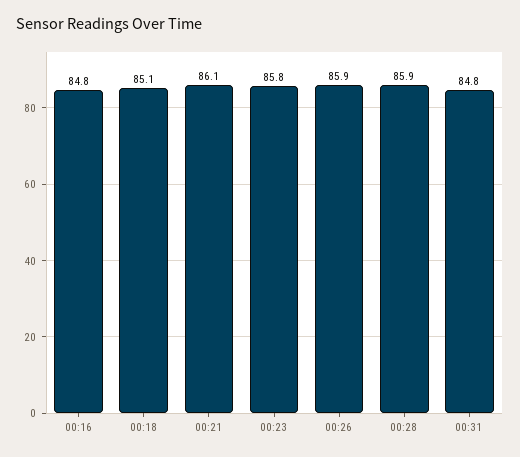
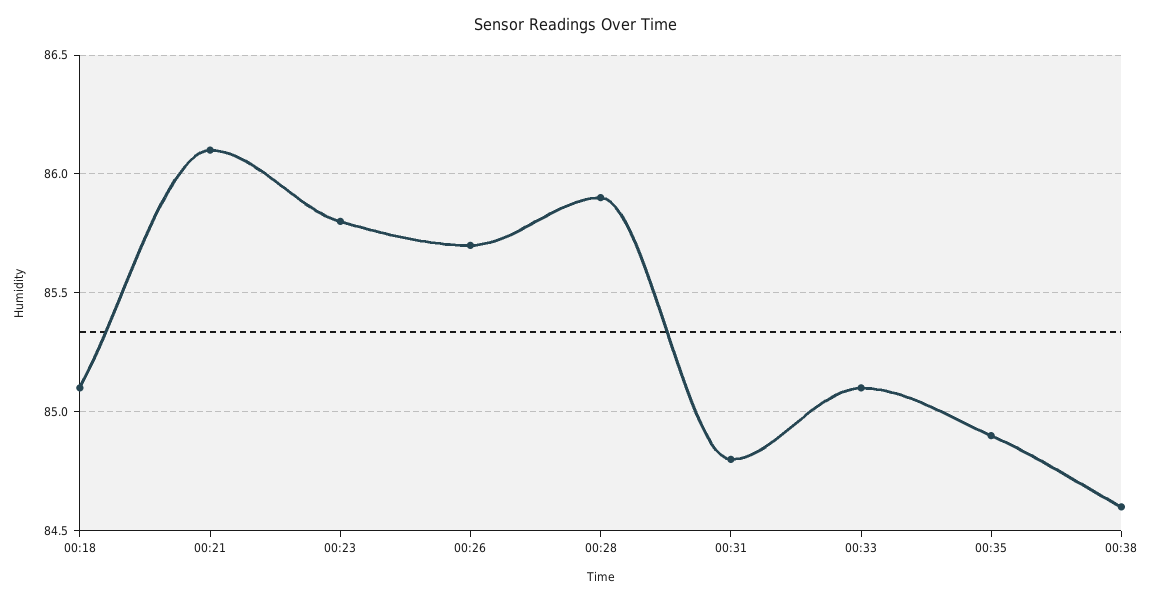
00:16: 84.8 -> none
00:26: 85.9 -> 85.7
00:33: none -> 85.1
00:35: none -> 84.9
00:38: none -> 84.6

